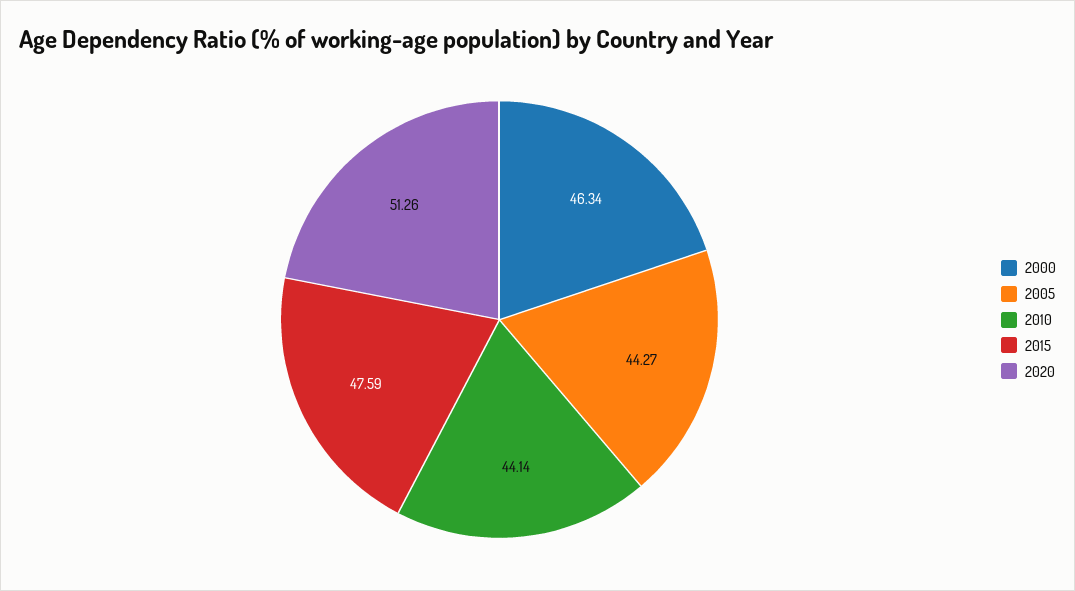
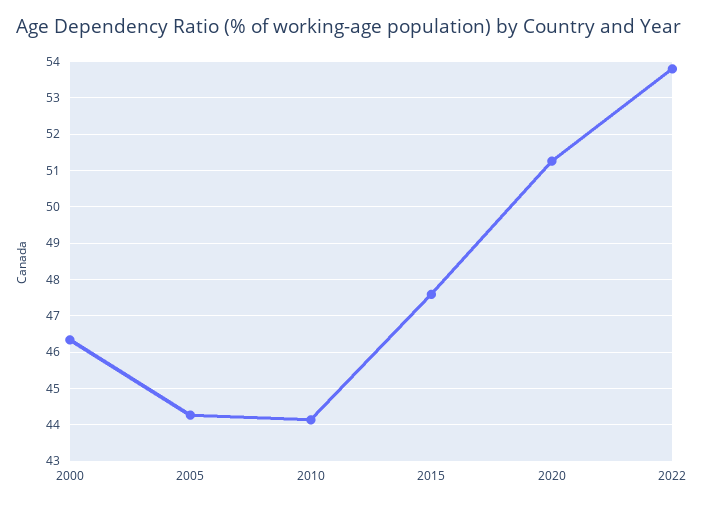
2022: none -> 53.8

